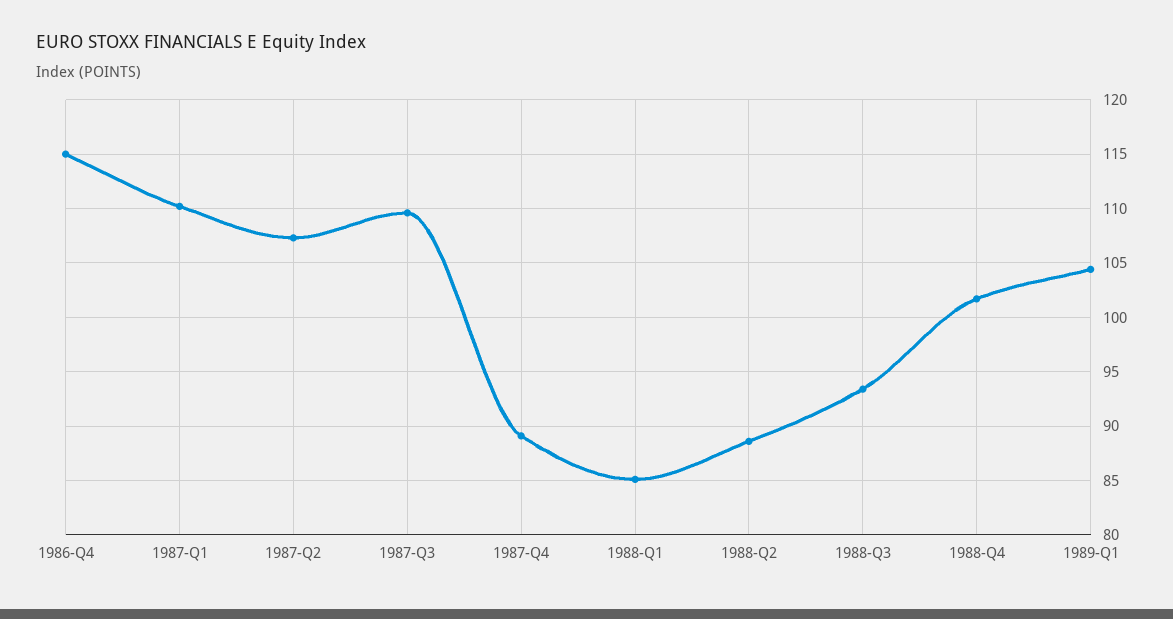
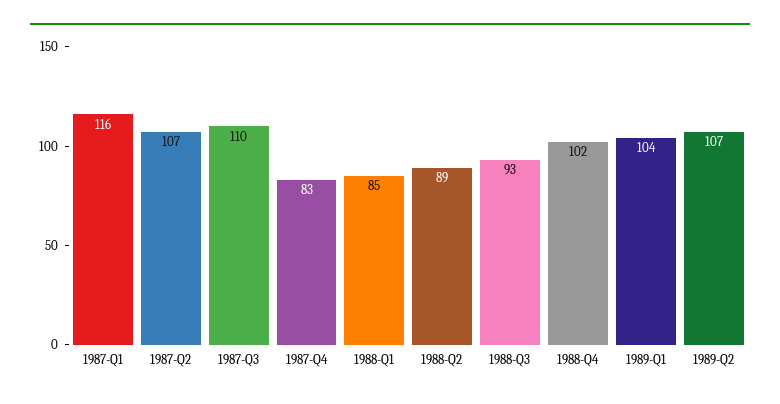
1986-Q4: 115 -> none
1987-Q1: 110 -> 116
1987-Q4: 89 -> 83
1989-Q2: none -> 107

